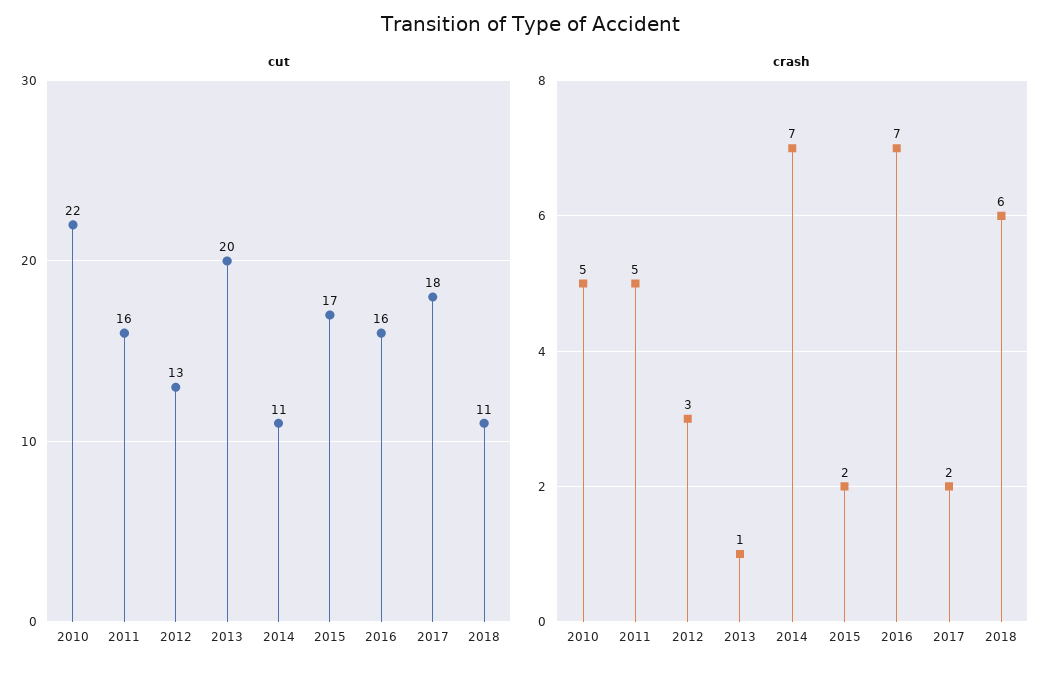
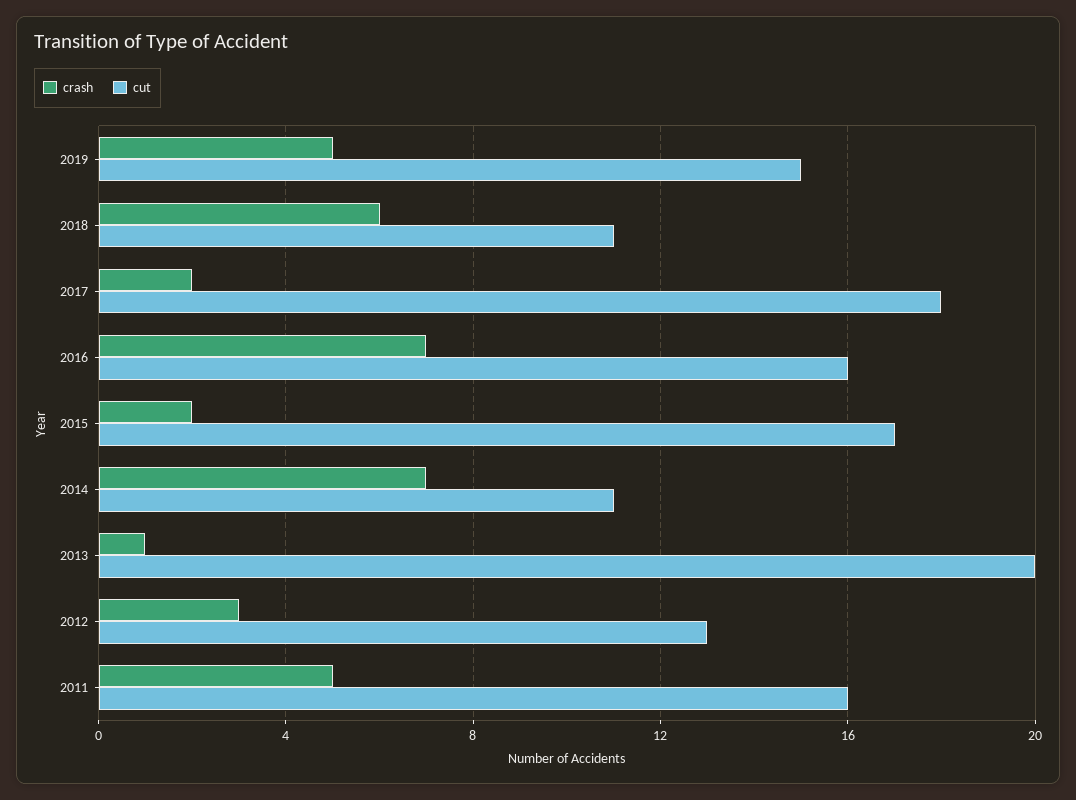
cut, 2010: 22 -> none
crash, 2010: 5 -> none
crash, 2019: none -> 5
cut, 2019: none -> 15

